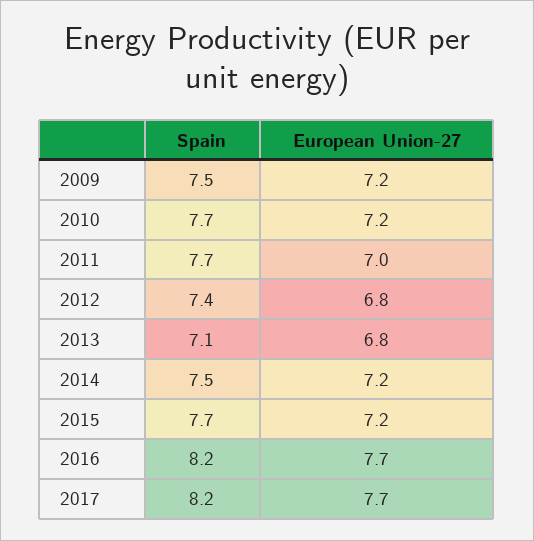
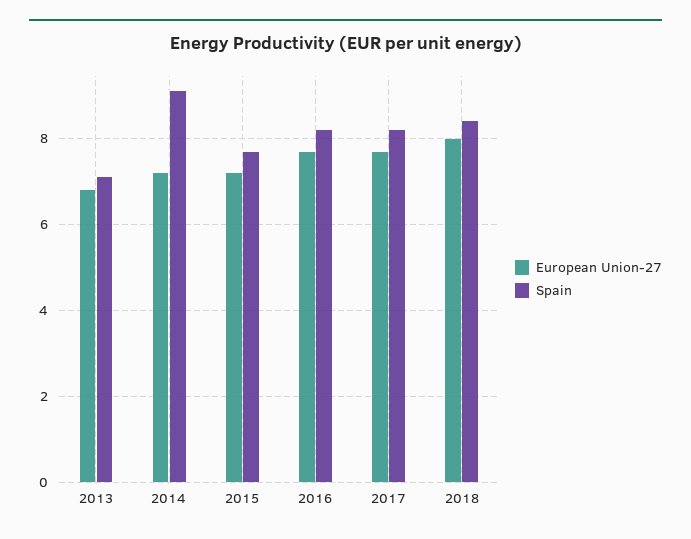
Spain, 2009: 7.5 -> none
European Union-27, 2009: 7.2 -> none
Spain, 2010: 7.7 -> none
European Union-27, 2010: 7.2 -> none
Spain, 2011: 7.7 -> none
European Union-27, 2011: 7 -> none
Spain, 2012: 7.4 -> none
European Union-27, 2012: 6.8 -> none
Spain, 2014: 7.5 -> 9
European Union-27, 2018: none -> 8
Spain, 2018: none -> 8.5

